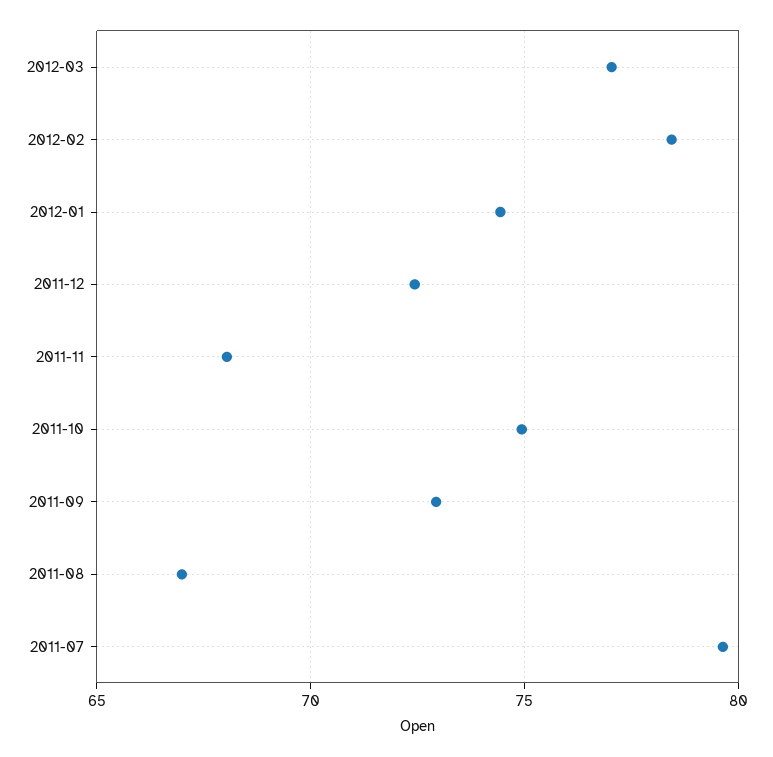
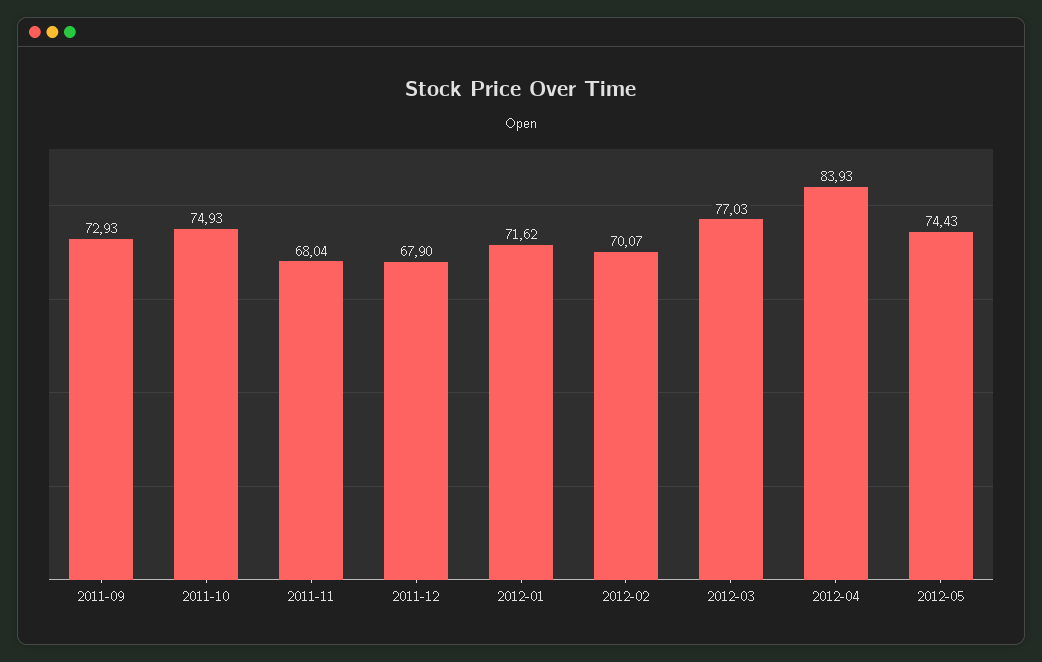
2012-02: 78.5 -> 70.07
2012-01: 74.5 -> 71.62
2011-12: 72.5 -> 67.9
2011-08: 67 -> none
2011-07: 79.5 -> none
2012-04: none -> 83.93
2012-05: none -> 74.43

